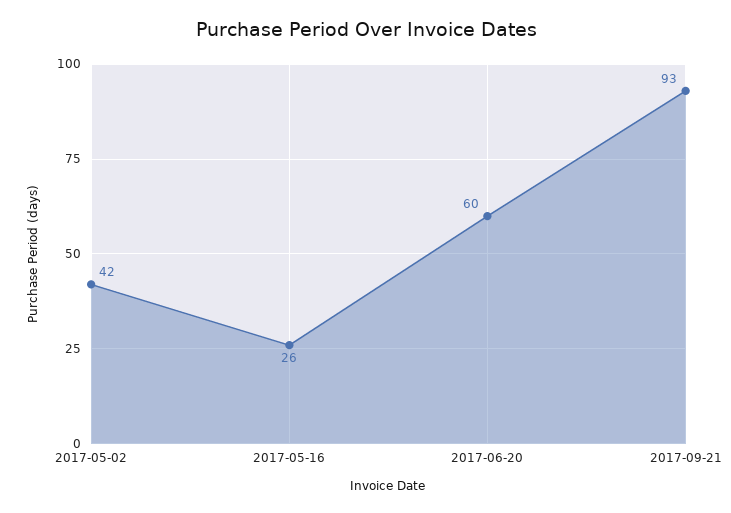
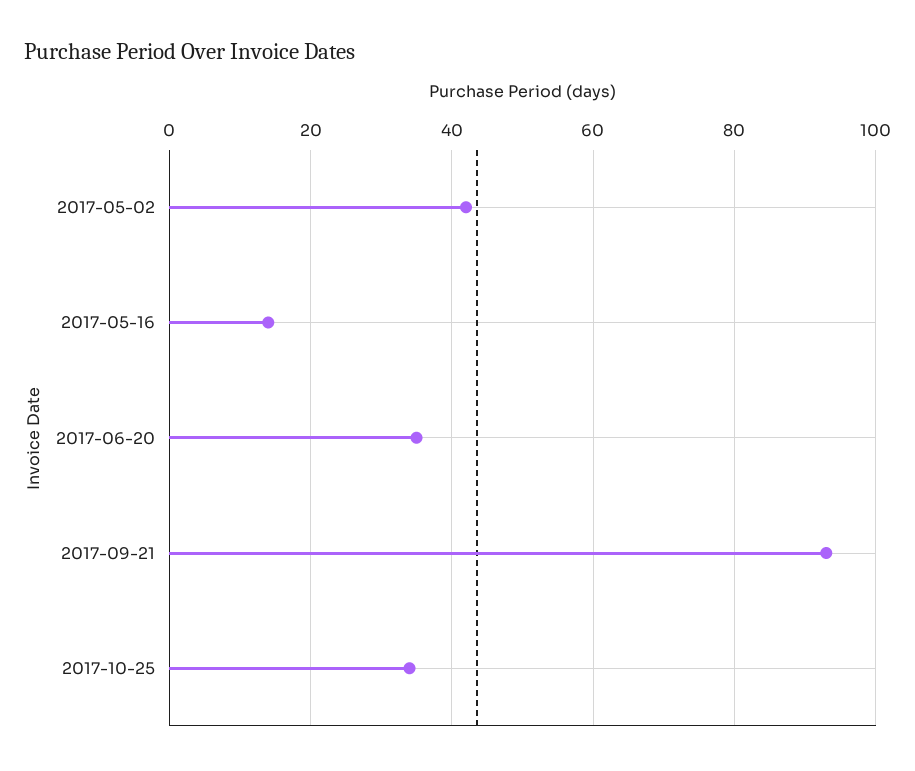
2017-05-16: 26 -> 15
2017-06-20: 60 -> 35
2017-10-25: none -> 35

